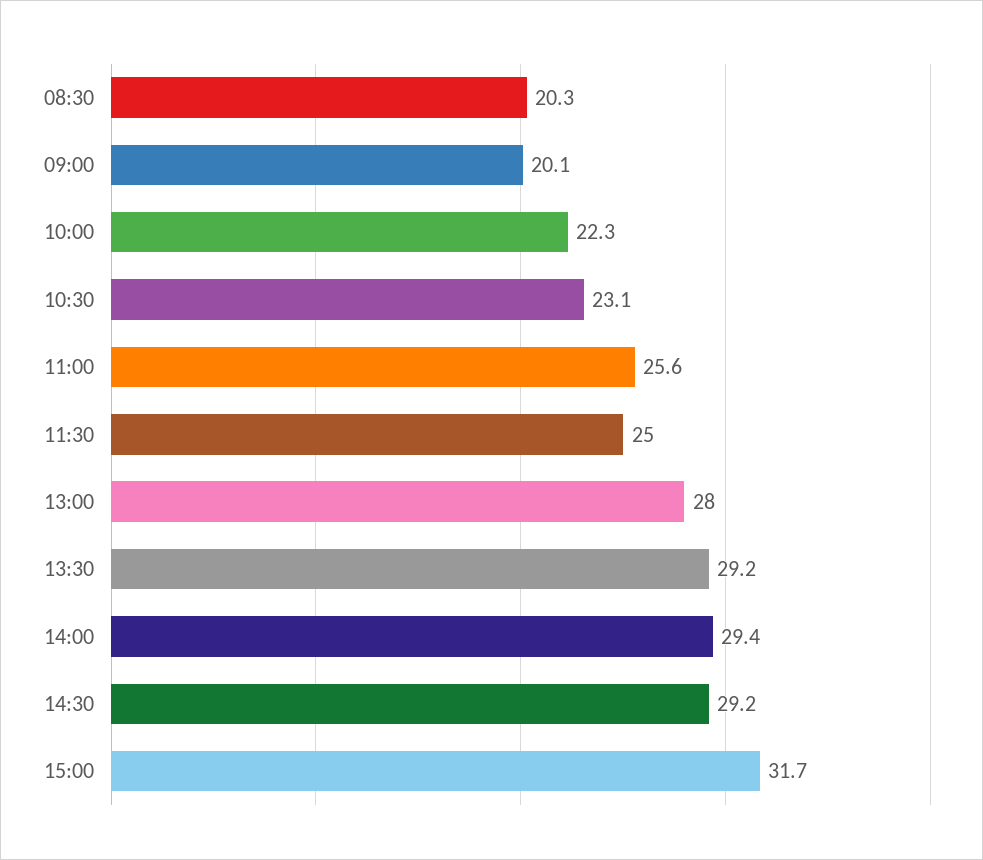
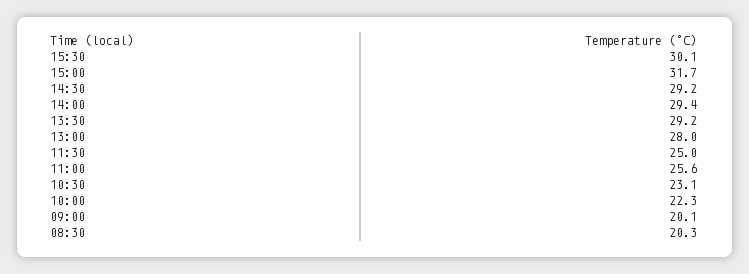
15:30: none -> 30.1

